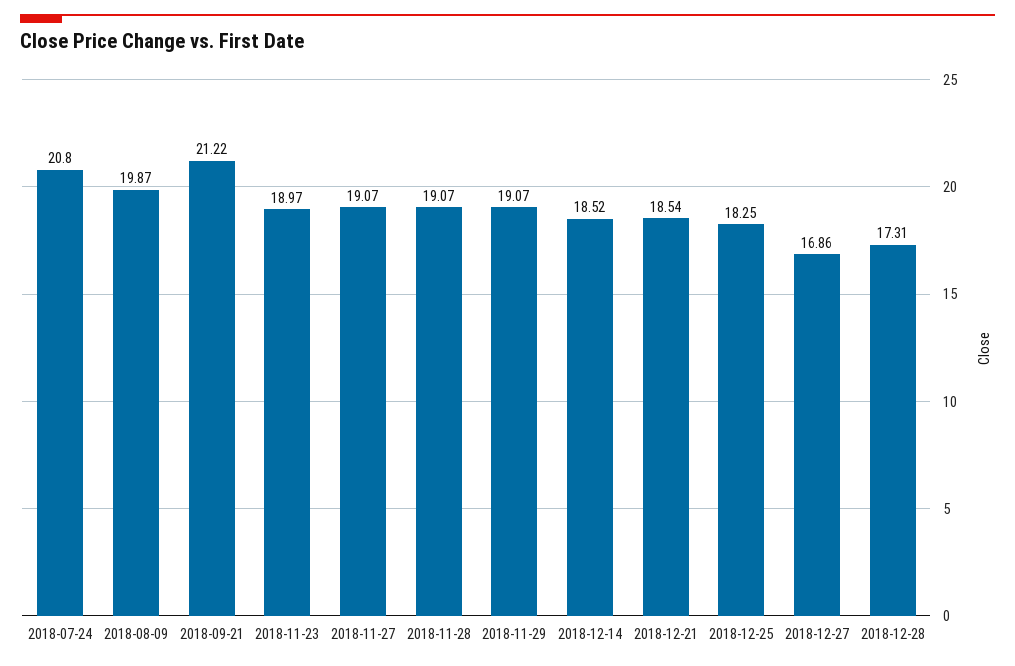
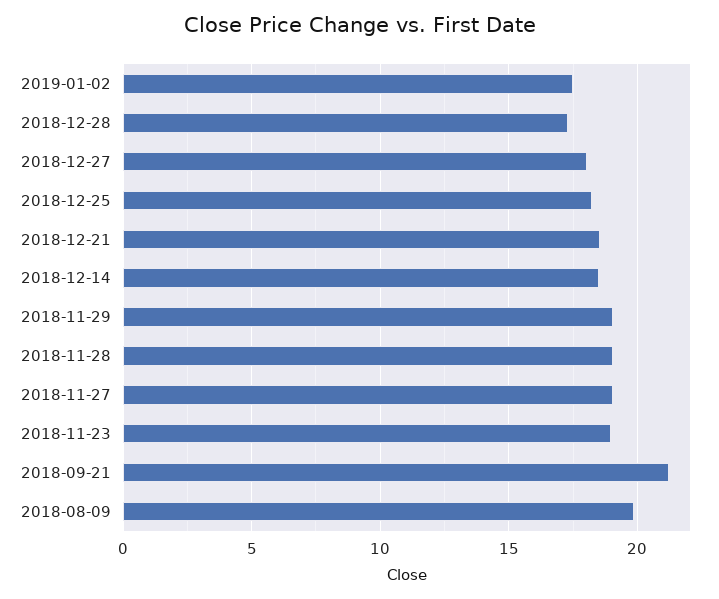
2018-07-24: 20.8 -> none
2018-12-27: 16.86 -> 18
2019-01-02: none -> 17.5

